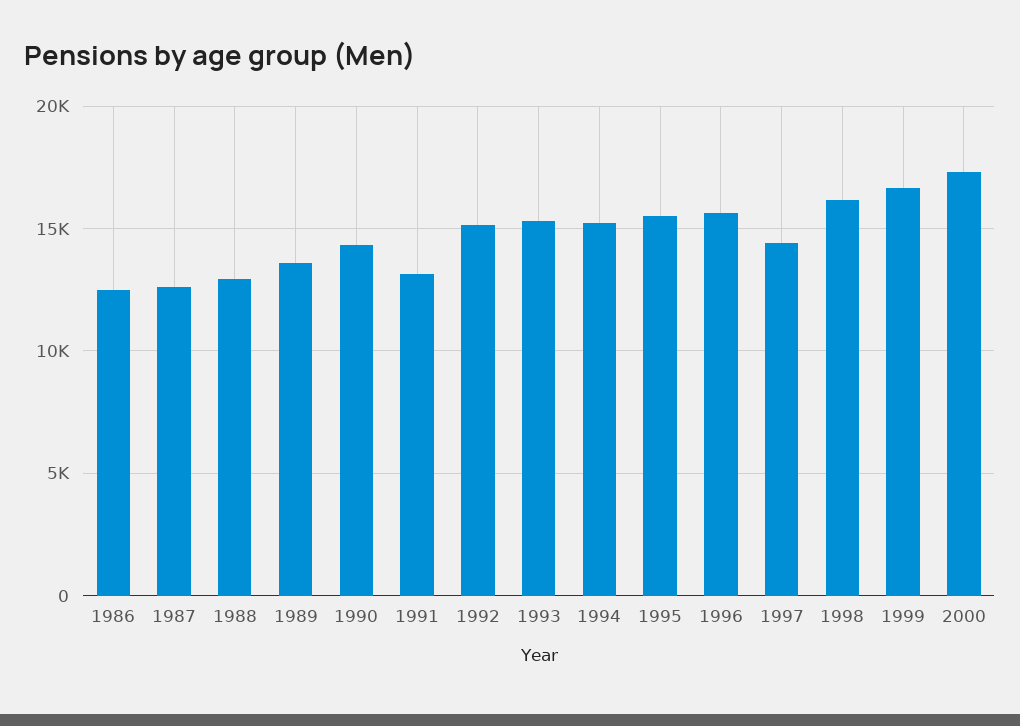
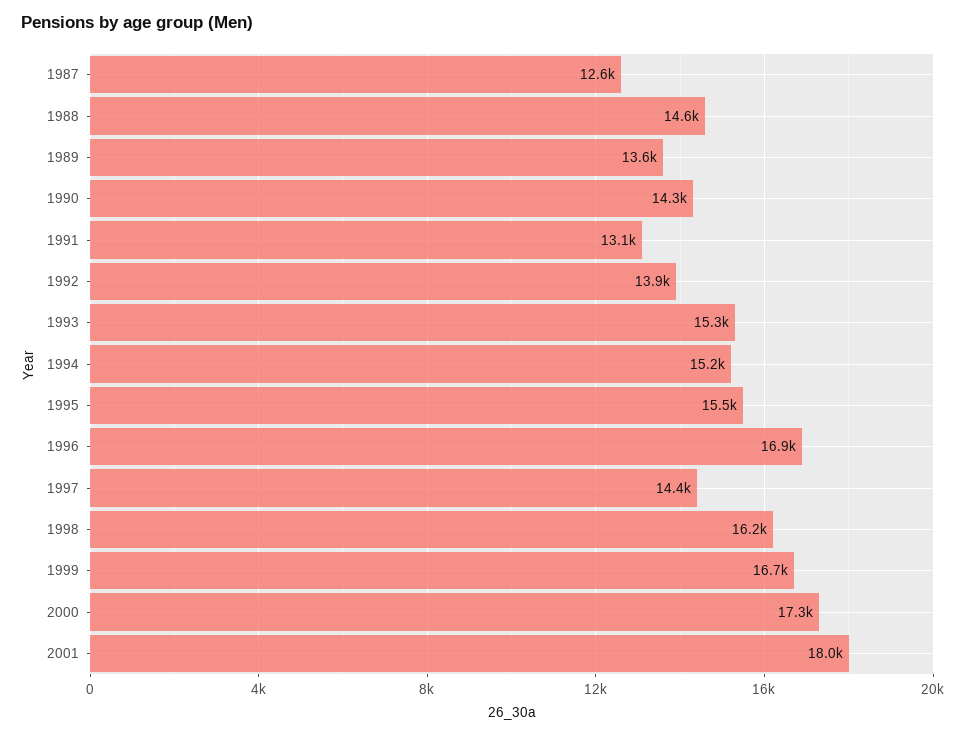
1986: 12500 -> none
1988: 13000 -> 14600
1992: 15000 -> 13900
1996: 15500 -> 16900
2001: none -> 18000

